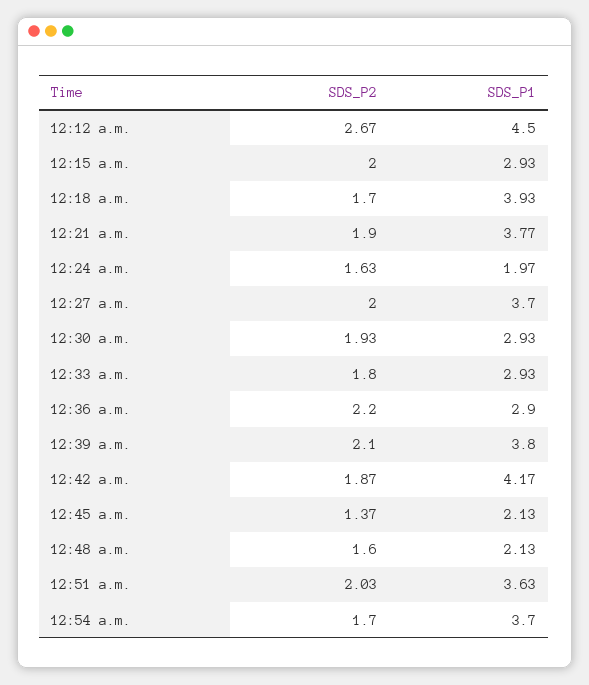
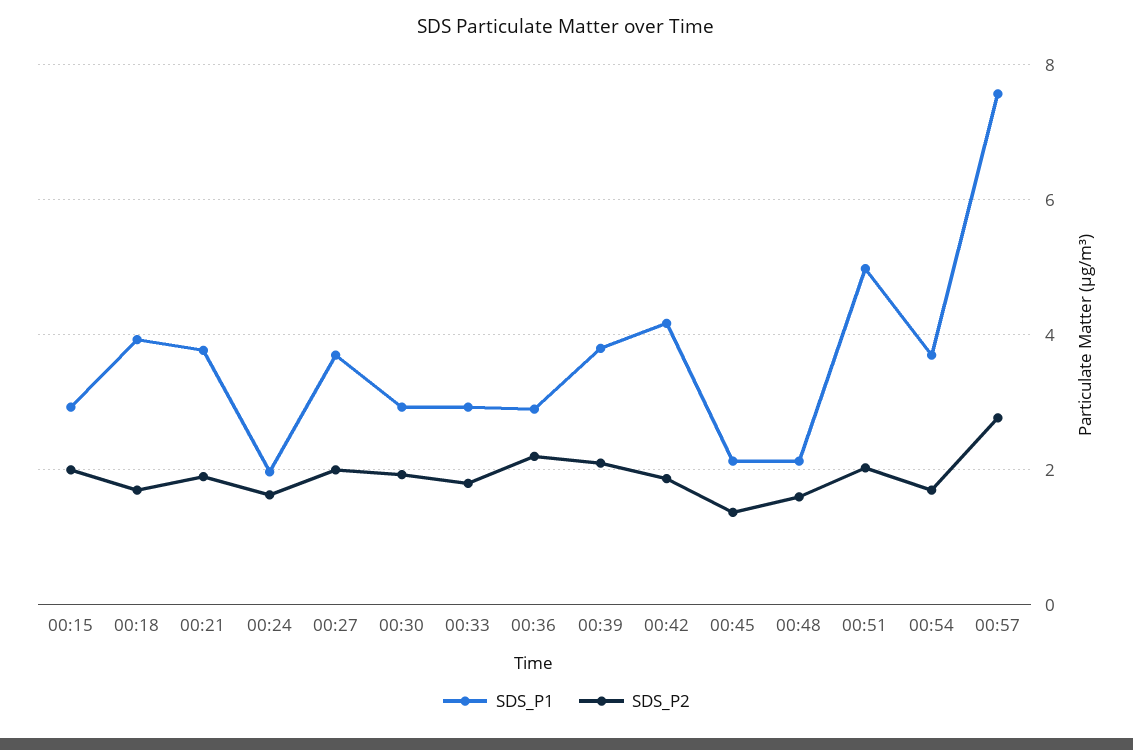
SDS_P2, 12:12 a.m.: 2.67 -> none
SDS_P1, 12:12 a.m.: 4.5 -> none
SDS_P1, 12:51 a.m.: 3.63 -> 5
SDS_P1, 00:57: none -> 7.6
SDS_P2, 00:57: none -> 2.8

